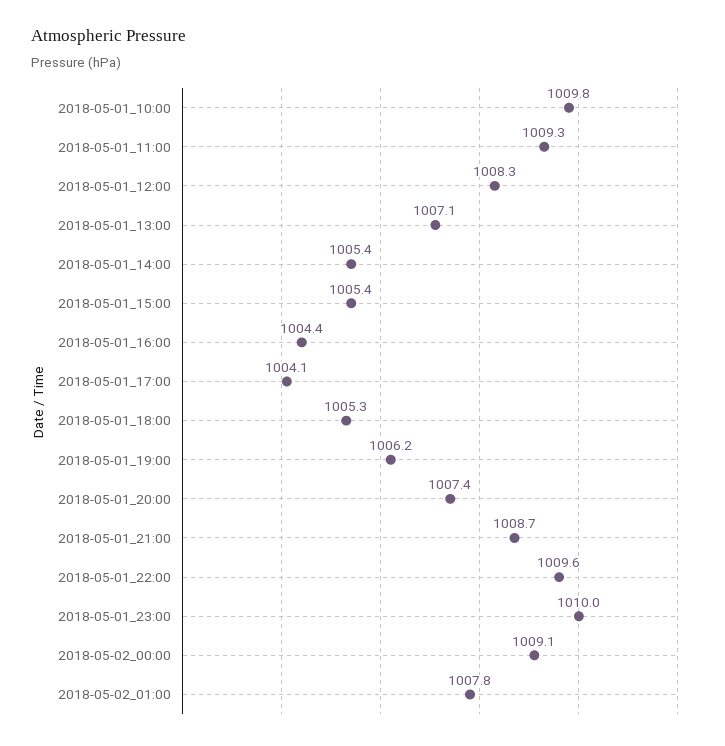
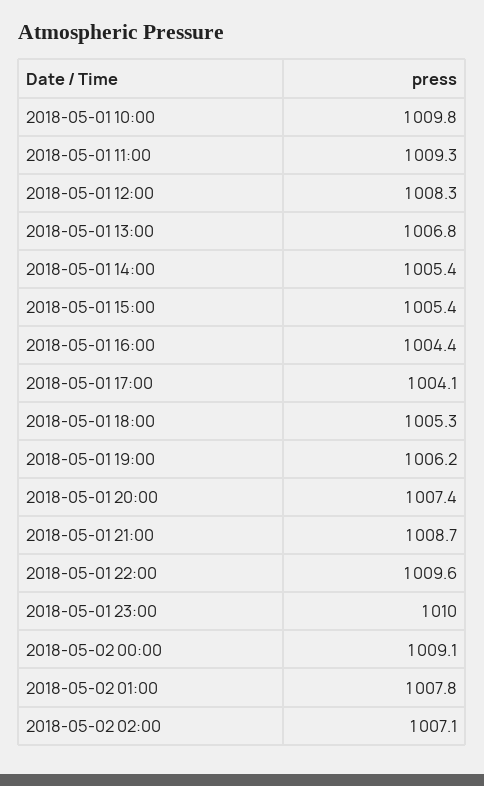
2018-05-01_13:00: 1007.1 -> 1006.8
2018-05-02 02:00: none -> 1007.1

